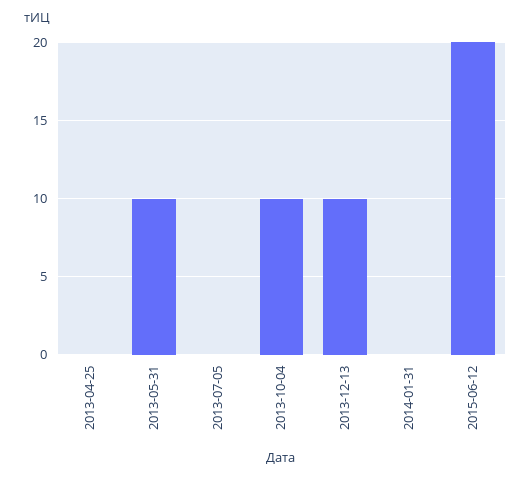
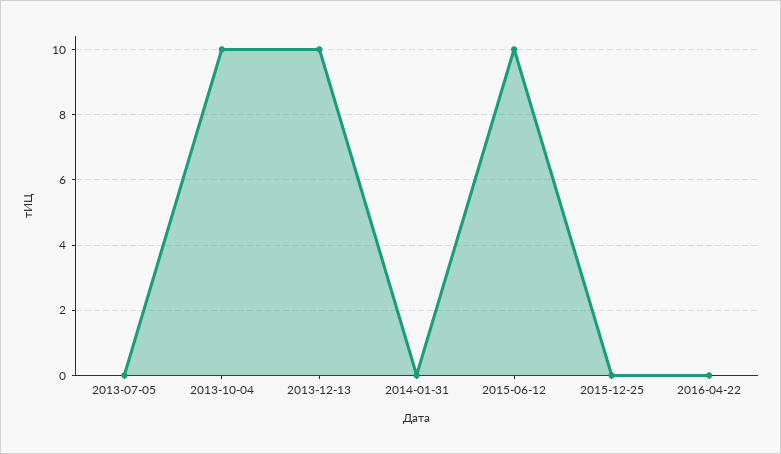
2013-04-25: 0 -> none
2013-05-31: 10 -> none
2015-06-12: 20 -> 10
2015-12-25: none -> 0
2016-04-22: none -> 0

